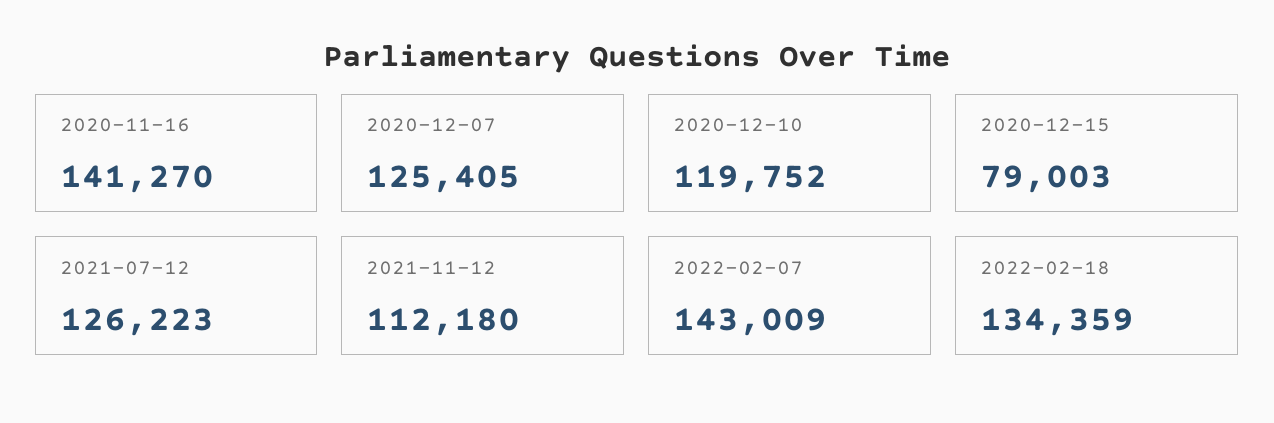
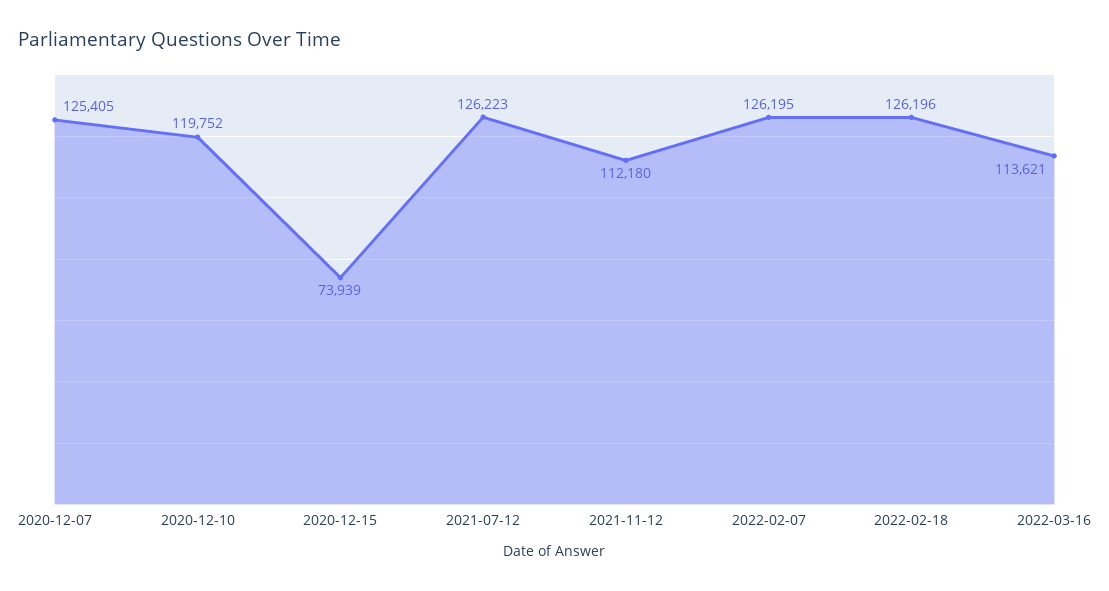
2020-11-16: 141270 -> none
2020-12-15: 79003 -> 73939
2022-02-07: 143009 -> 126195
2022-02-18: 134359 -> 126196
2022-03-16: none -> 113621

